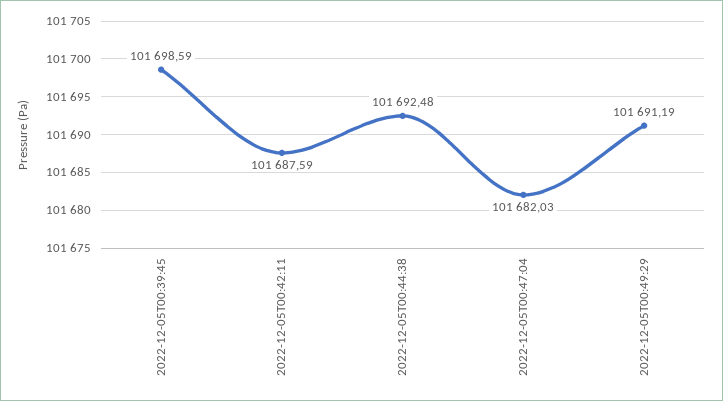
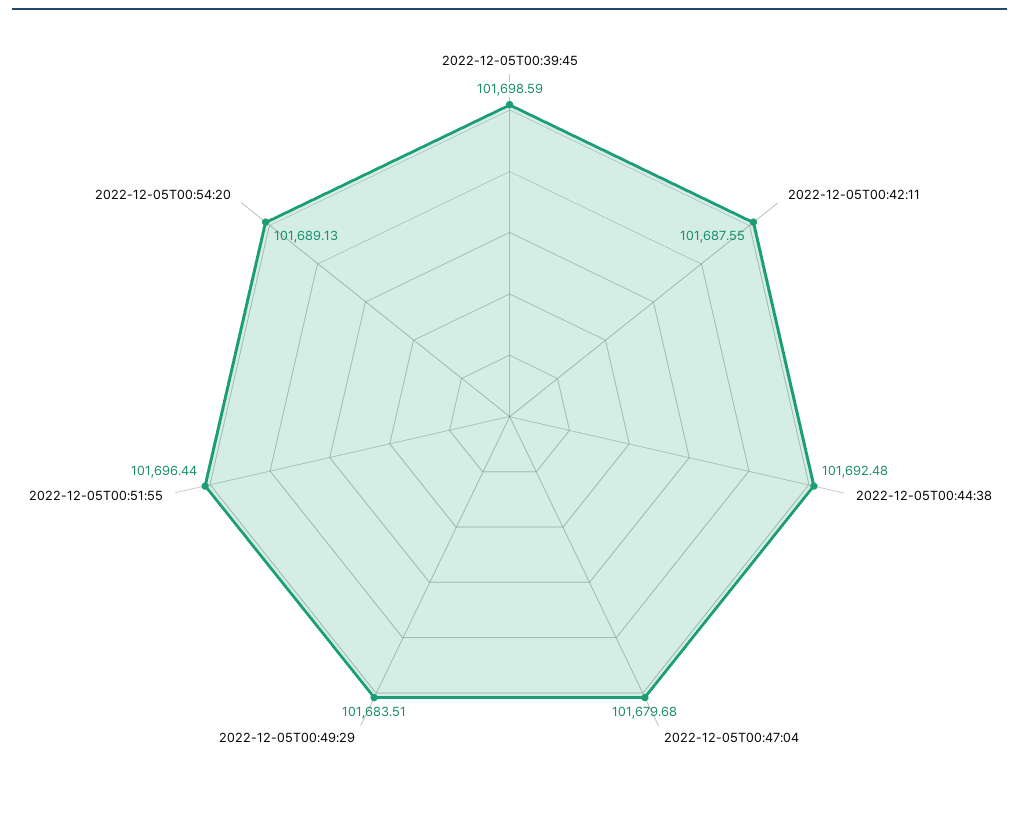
2022-12-05T00:42:11: 101687.59 -> 101687.55
2022-12-05T00:47:04: 101682.03 -> 101679.68
2022-12-05T00:49:29: 101691.19 -> 101683.51
2022-12-05T00:51:55: none -> 101696.44
2022-12-05T00:54:20: none -> 101689.13

